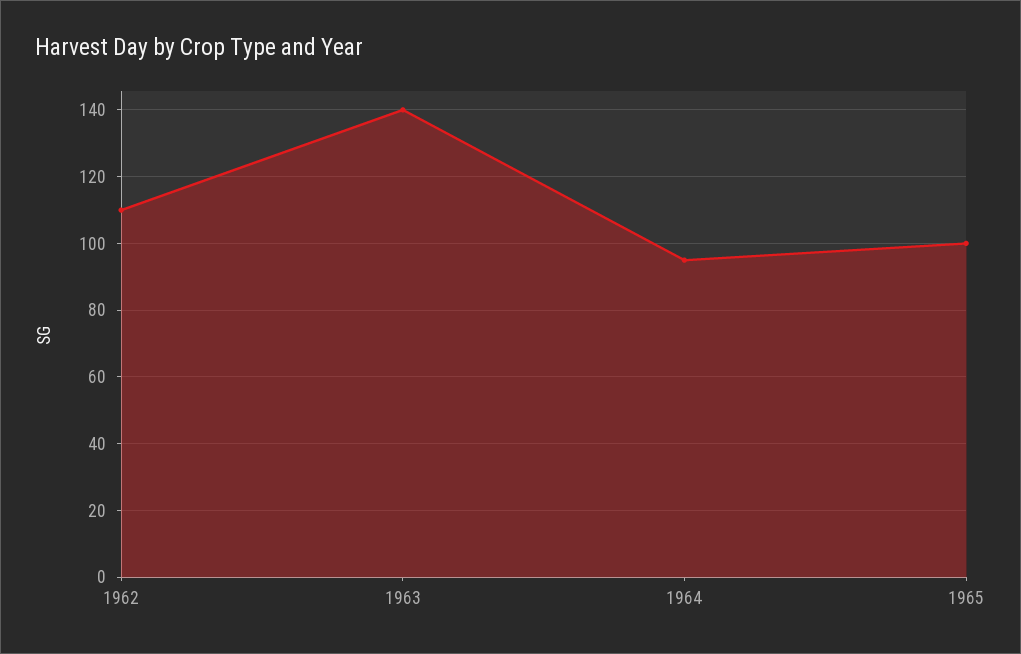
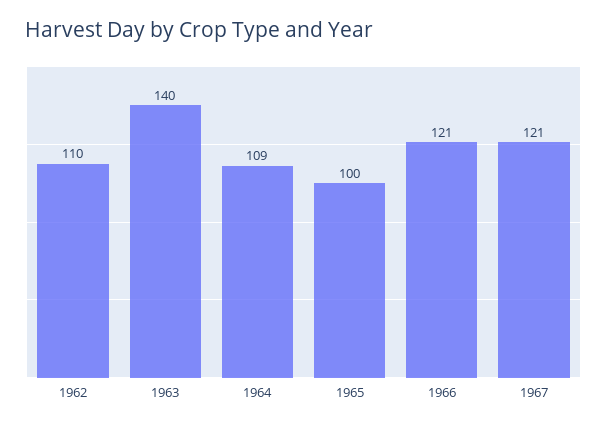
1964: 95 -> 109
1966: none -> 121
1967: none -> 121

